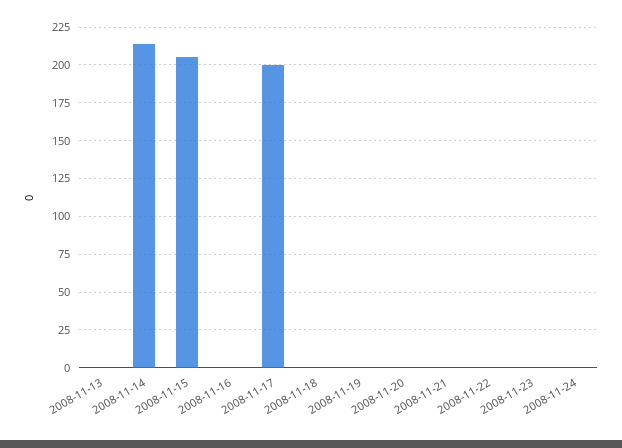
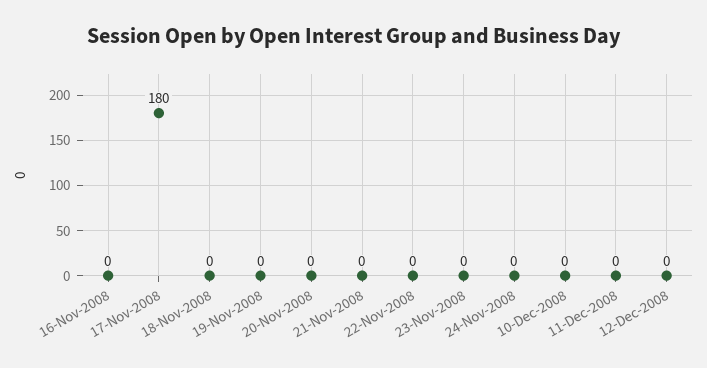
2008-11-13: 0 -> none
2008-11-14: 215 -> none
2008-11-15: 205 -> none
2008-11-17: 200 -> 180
10-Dec-2008: none -> 0
11-Dec-2008: none -> 0
12-Dec-2008: none -> 0

